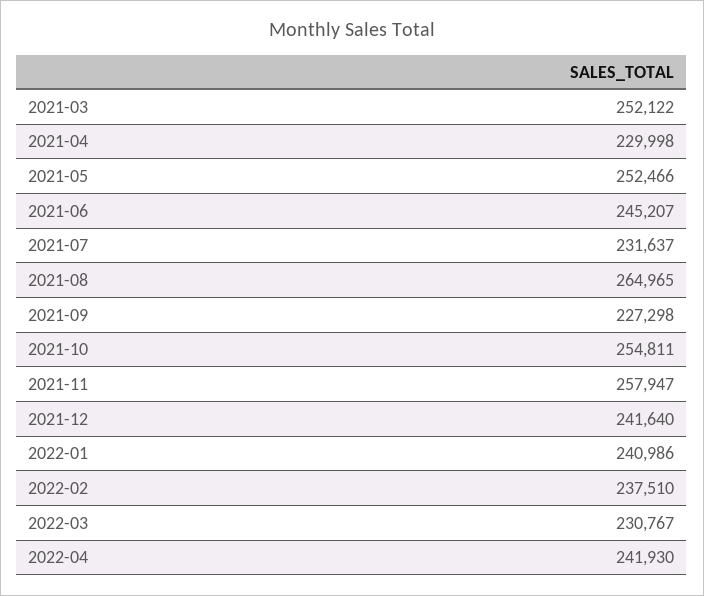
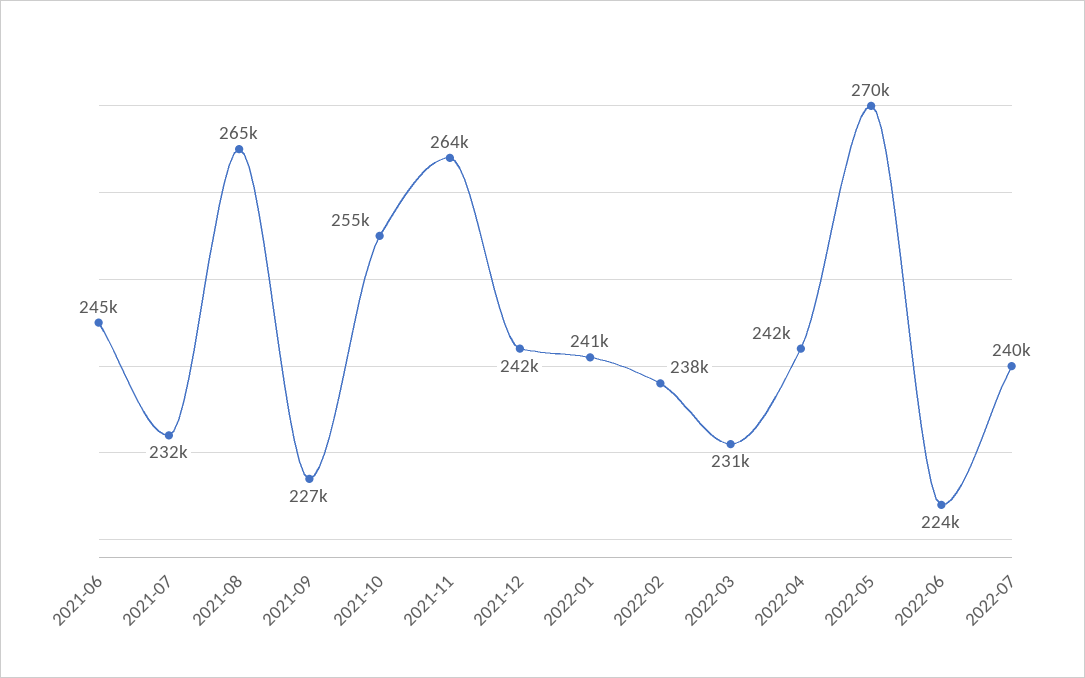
2021-03: 252122 -> none
2021-04: 229998 -> none
2021-05: 252466 -> none
2021-11: 257947 -> 264000
2022-05: none -> 270000
2022-06: none -> 224000
2022-07: none -> 240000

